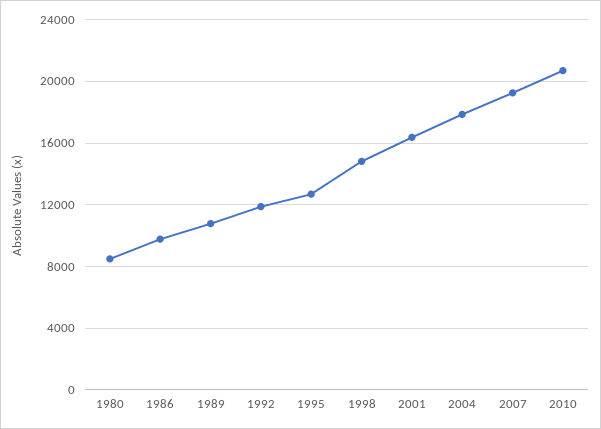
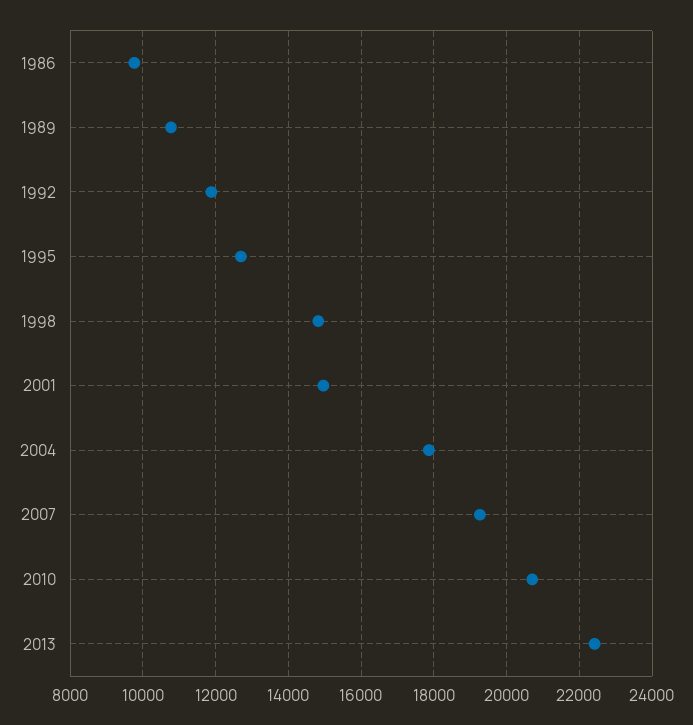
1980: 8500 -> none
2001: 16500 -> 15000
2013: none -> 22400

